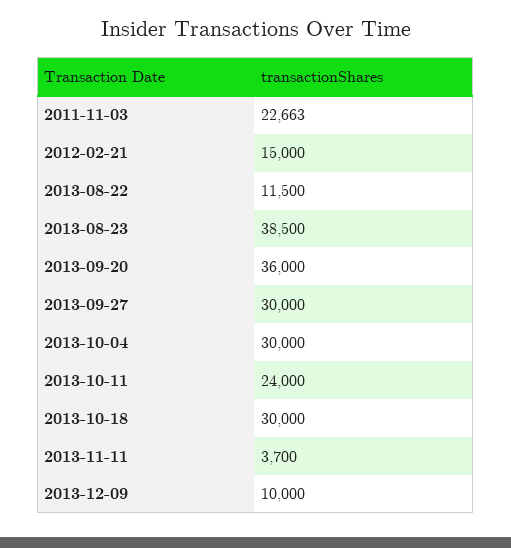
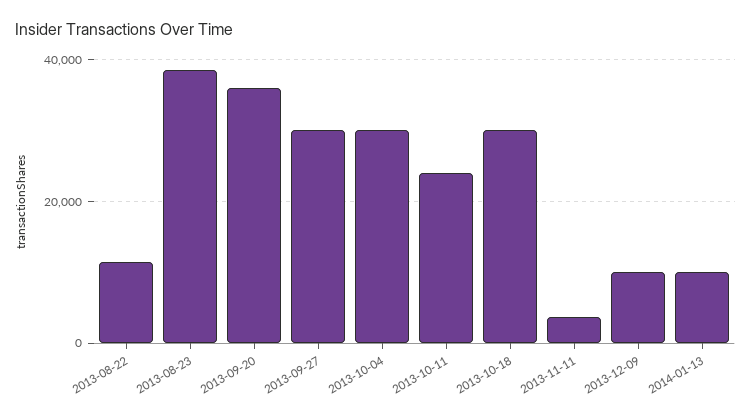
2011-11-03: 22663 -> none
2012-02-21: 15000 -> none
2014-01-13: none -> 10000

